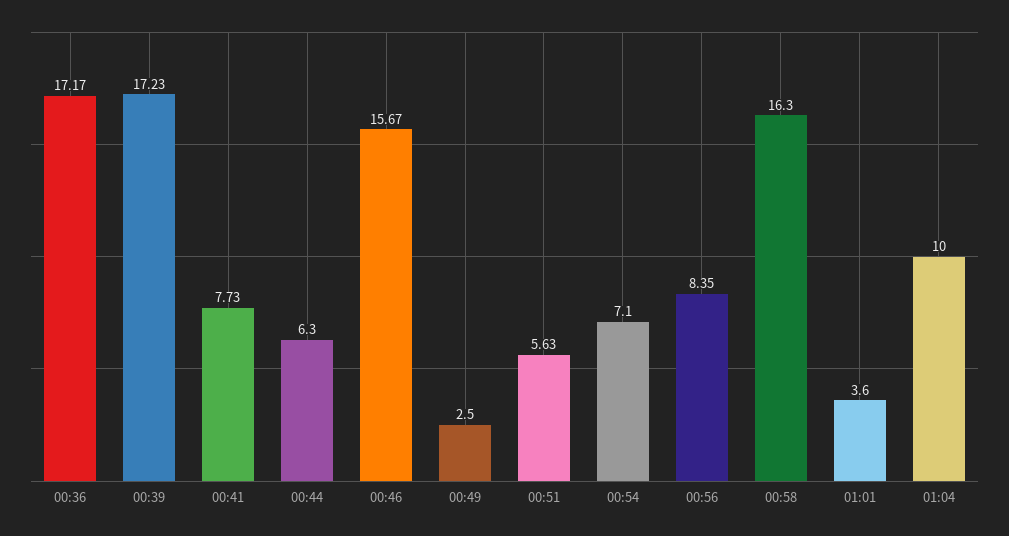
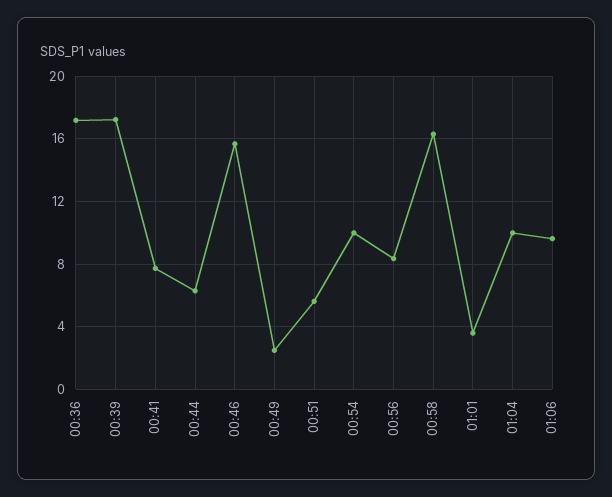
00:54: 7.1 -> 10
01:06: none -> 9.5

